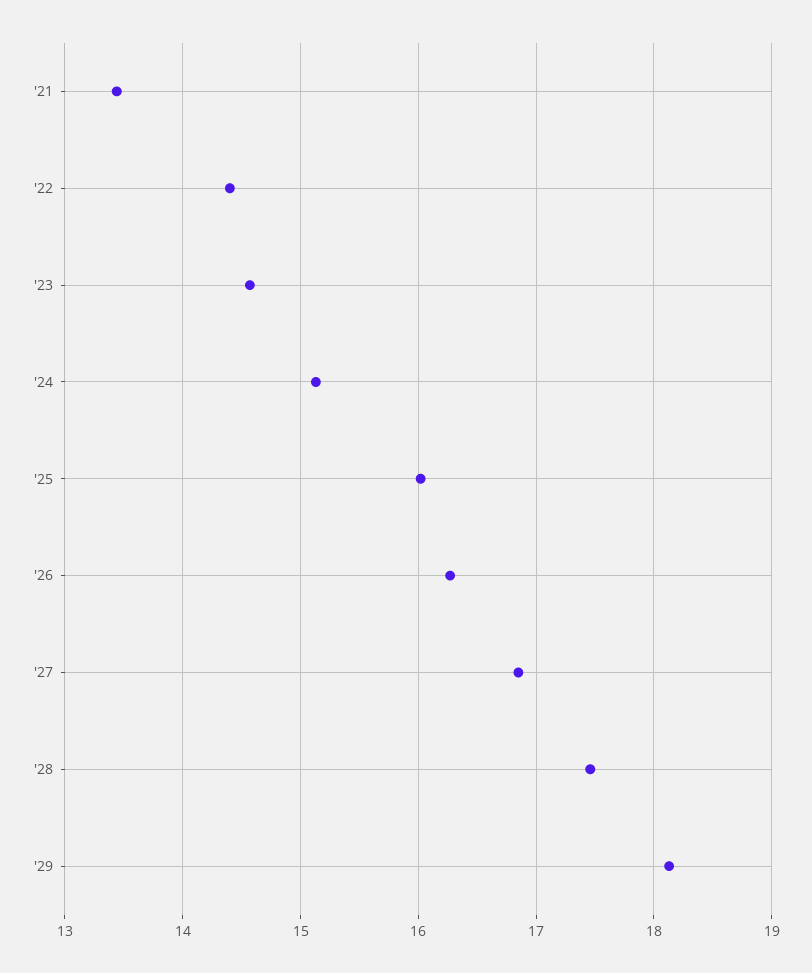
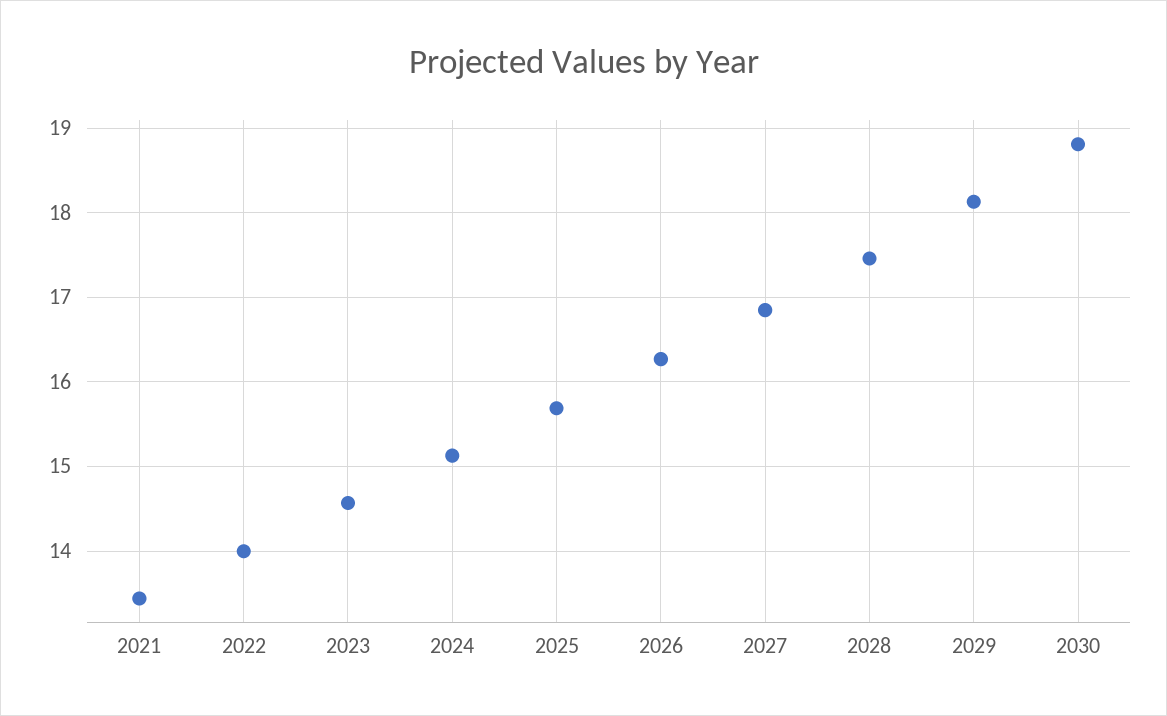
'22: 14.4 -> 14
'25: 16 -> 15.7
2030: none -> 18.8

